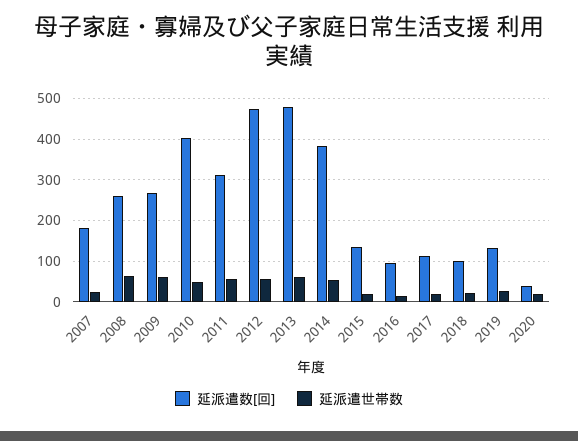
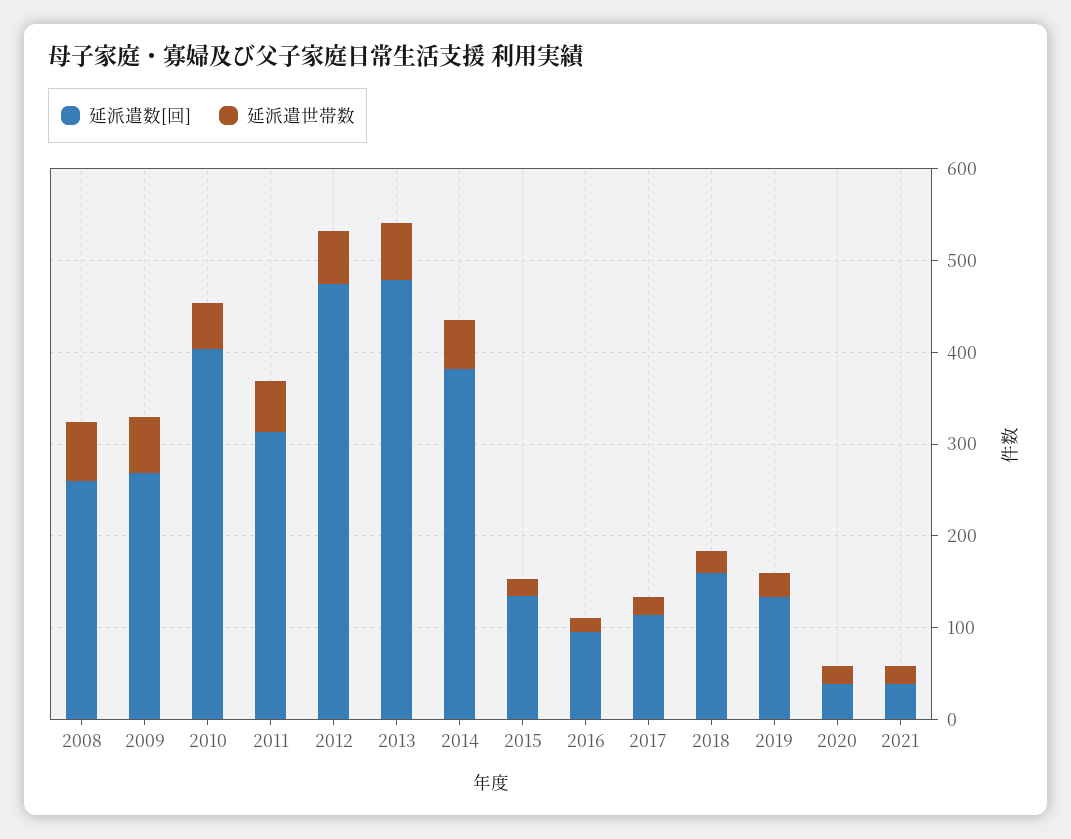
延派遣数[回], 2007: 180 -> none
延派遣世帯数, 2007: 20 -> none
延派遣数[回], 2018: 100 -> 160
延派遣数[回], 2021: none -> 40
延派遣世帯数, 2021: none -> 20

